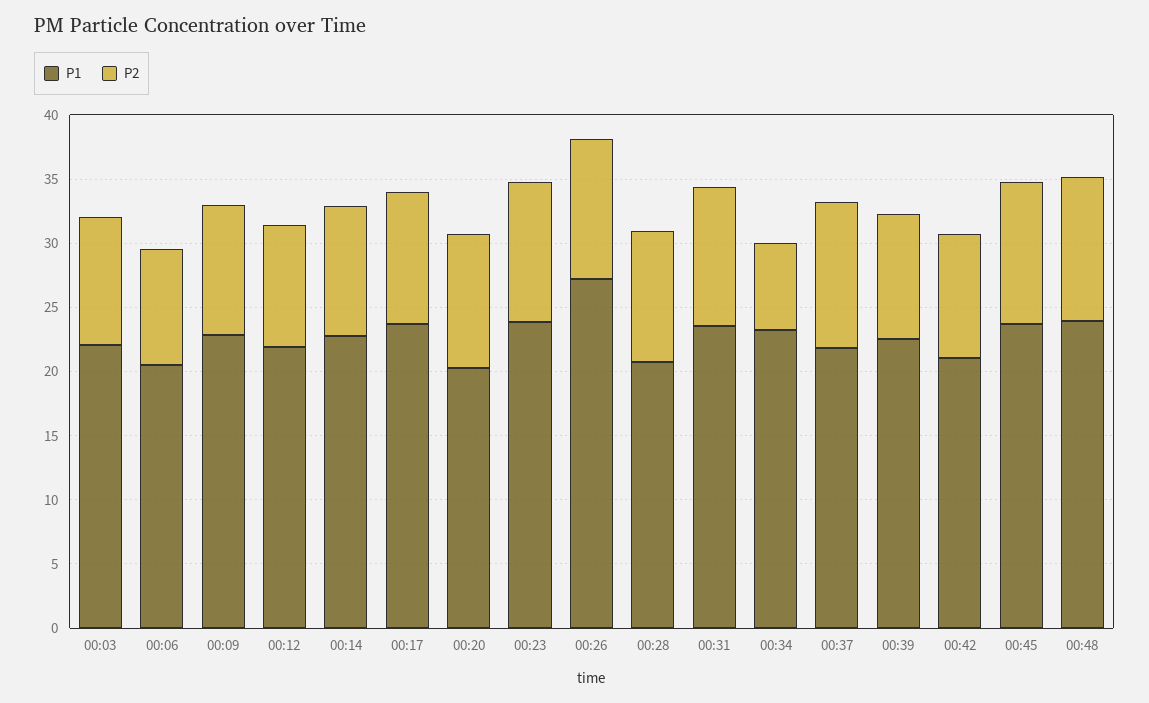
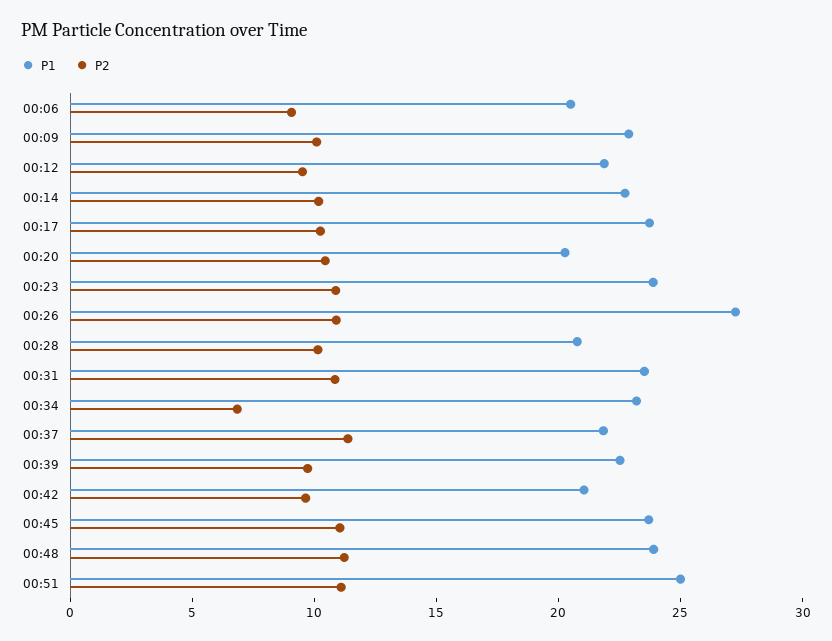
P1, 00:03: 22 -> none
P2, 00:03: 10 -> none
P1, 00:51: none -> 25
P2, 00:51: none -> 11

